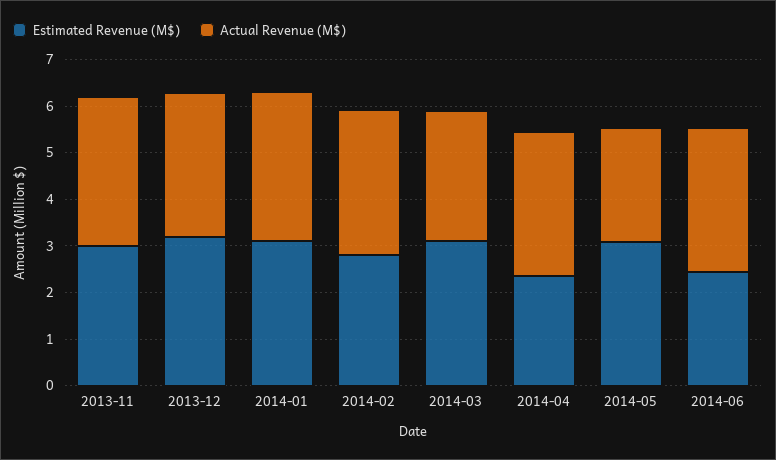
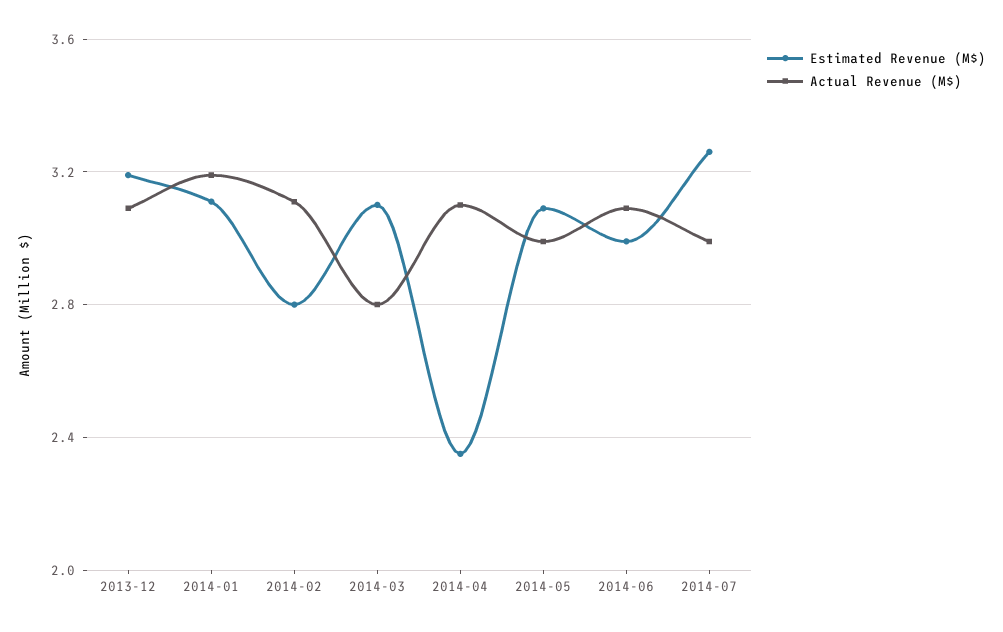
Estimated Revenue (M$), 2013-11: 3 -> none
Actual Revenue (M$), 2013-11: 3.2 -> none
Actual Revenue (M$), 2014-05: 2.4 -> 3
Estimated Revenue (M$), 2014-06: 2.4 -> 3
Estimated Revenue (M$), 2014-07: none -> 3.25
Actual Revenue (M$), 2014-07: none -> 3

